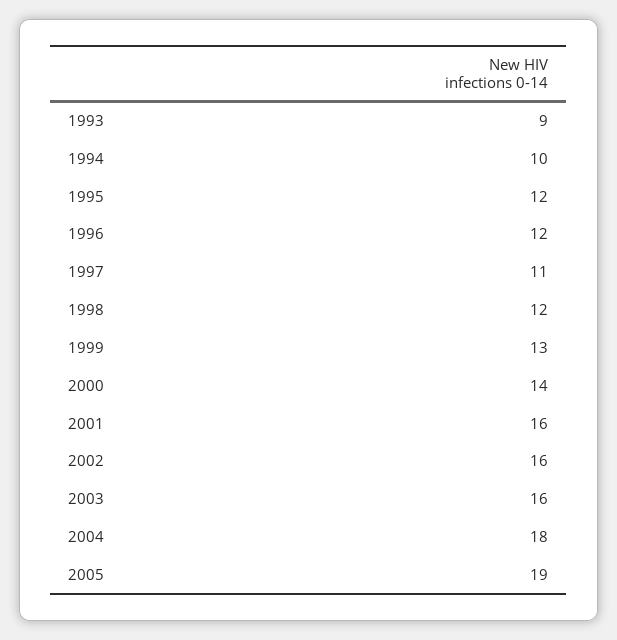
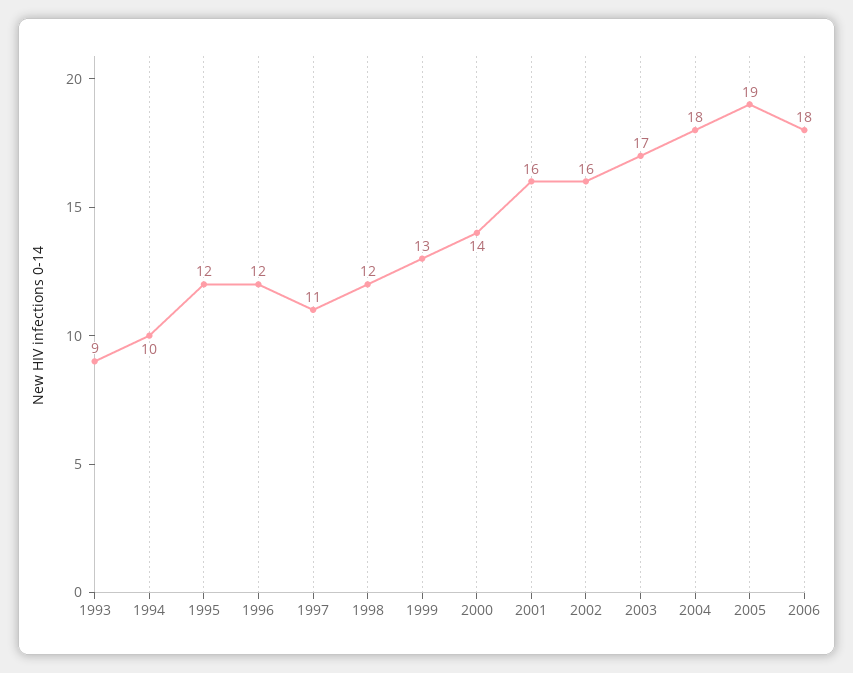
2003: 16 -> 17
2006: none -> 18

